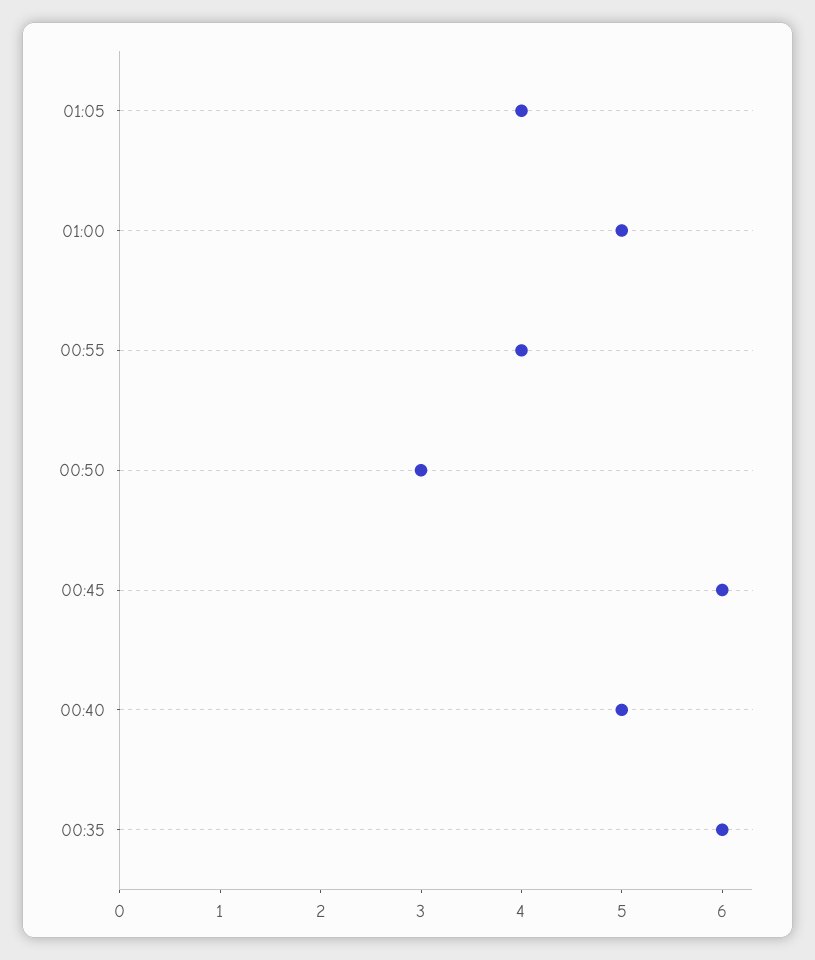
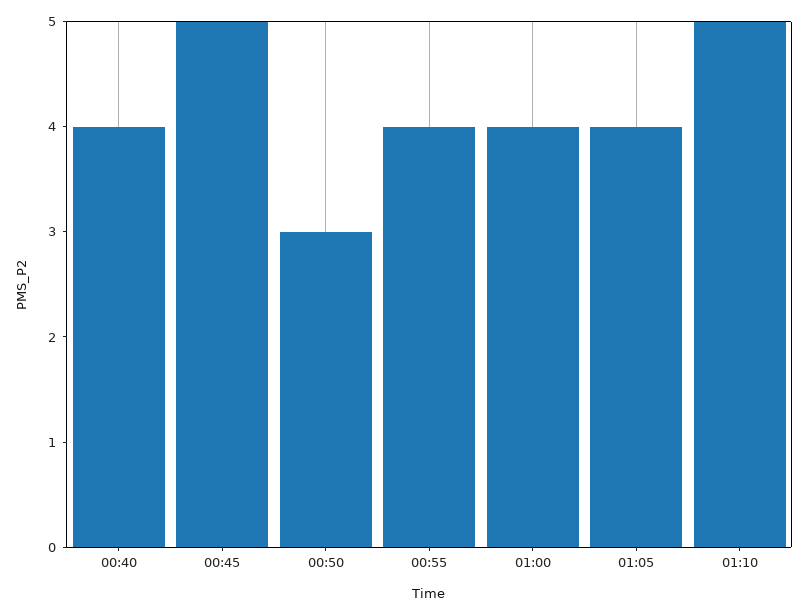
01:00: 5 -> 4
00:45: 6 -> 5
00:40: 5 -> 4
00:35: 6 -> none
01:10: none -> 5

